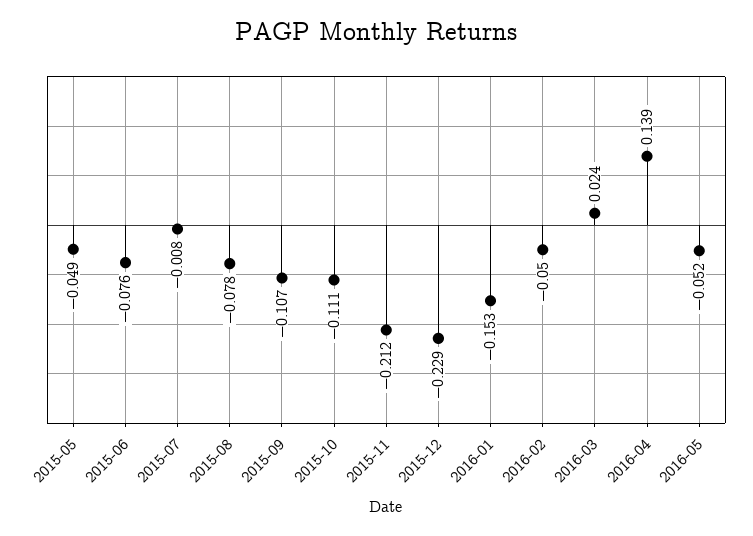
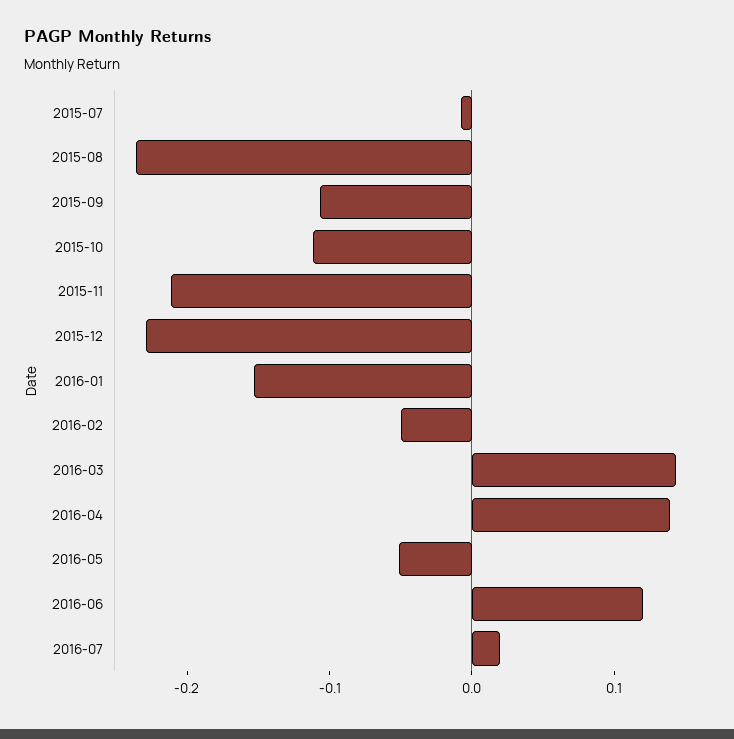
2015-05: -0.049 -> none
2015-06: -0.076 -> none
2015-08: -0.078 -> -0.24
2016-03: 0.024 -> 0.14
2016-06: none -> 0.12
2016-07: none -> 0.02

